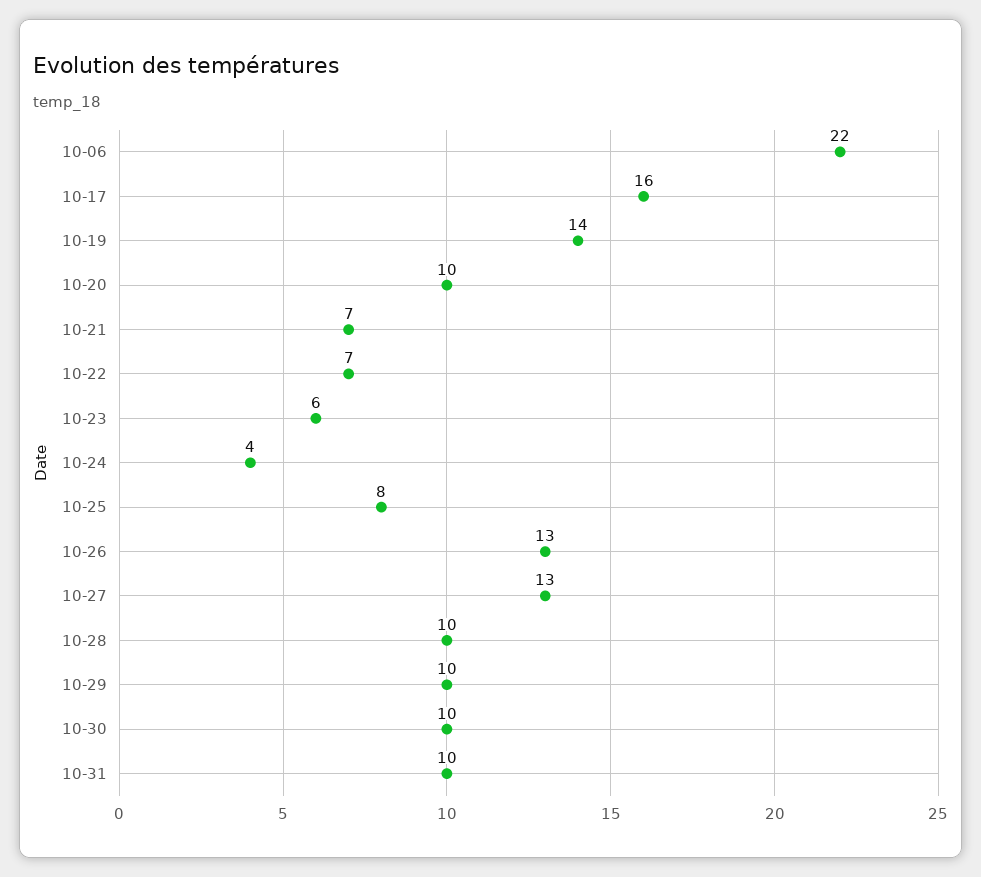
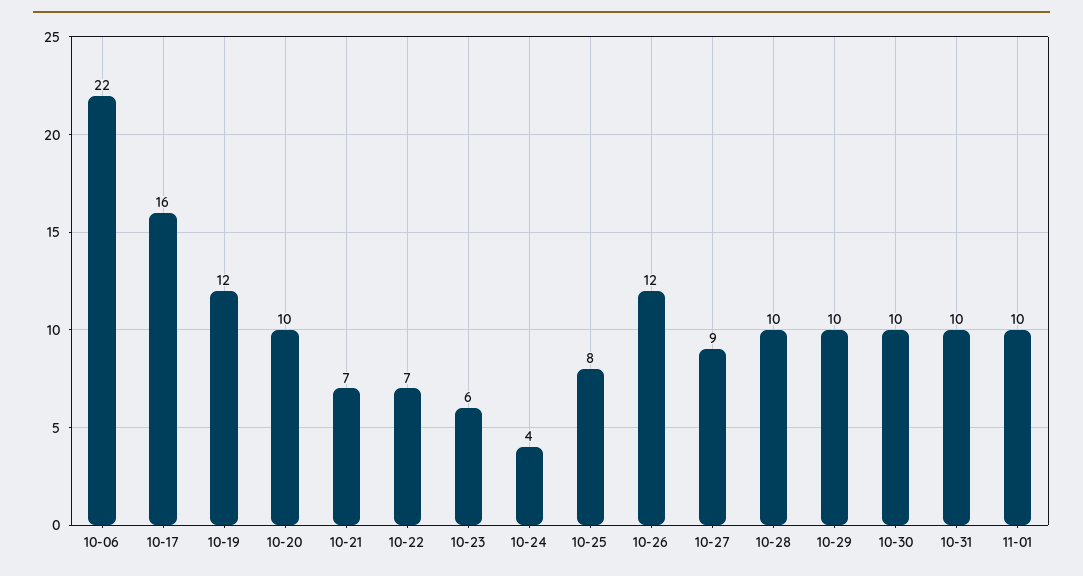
10-19: 14 -> 12
10-26: 13 -> 12
10-27: 13 -> 9
11-01: none -> 10

